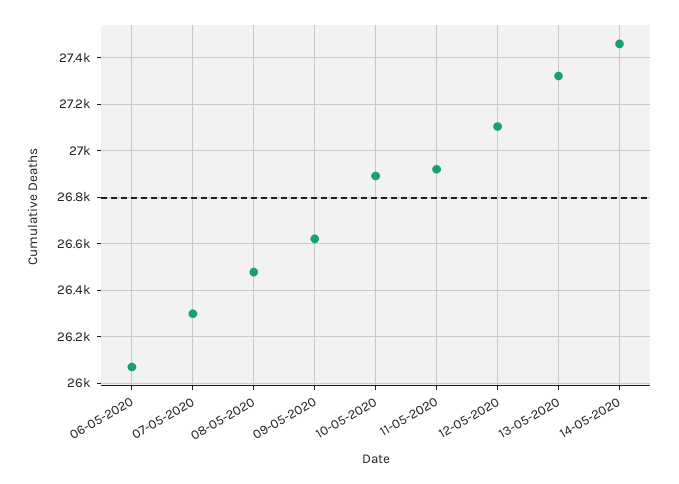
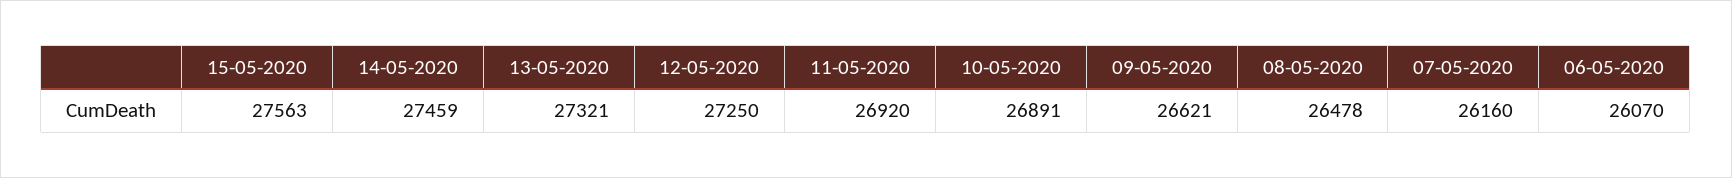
07-05-2020: 26300 -> 26160
12-05-2020: 27100 -> 27250
15-05-2020: none -> 27563

